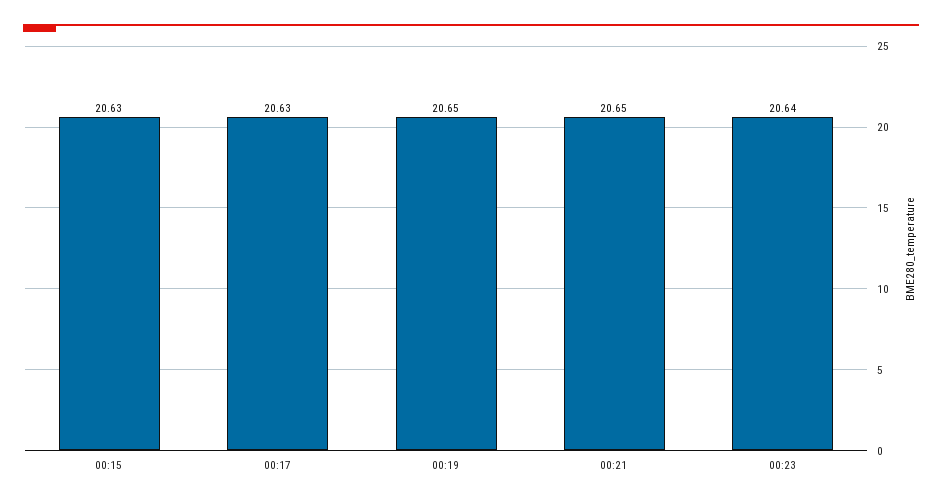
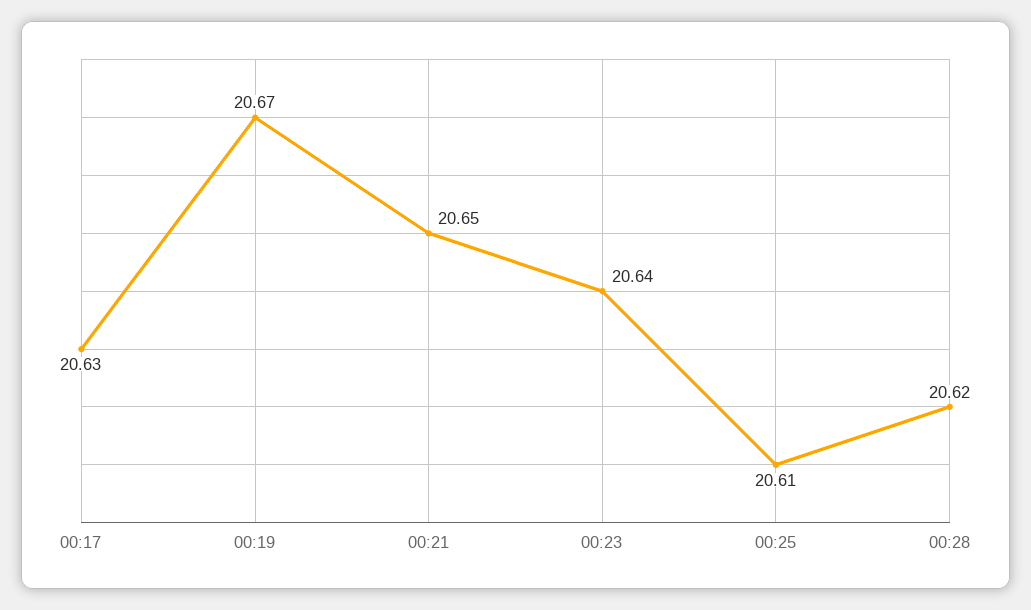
00:15: 20.63 -> none
00:19: 20.65 -> 20.67
00:25: none -> 20.61
00:28: none -> 20.62

